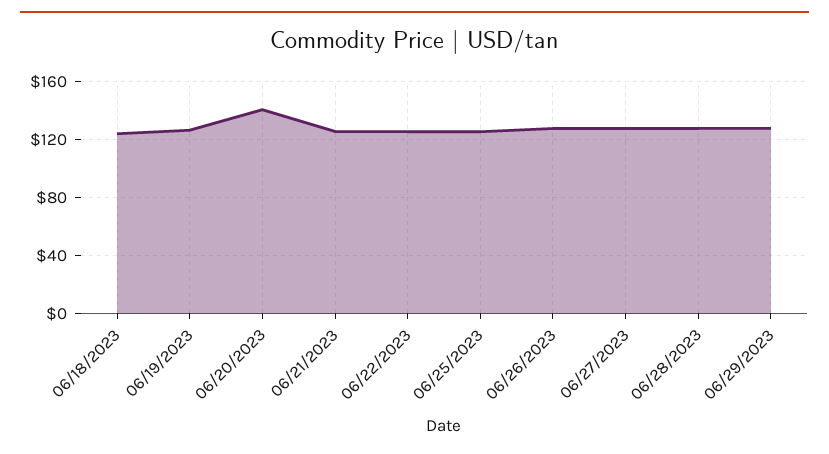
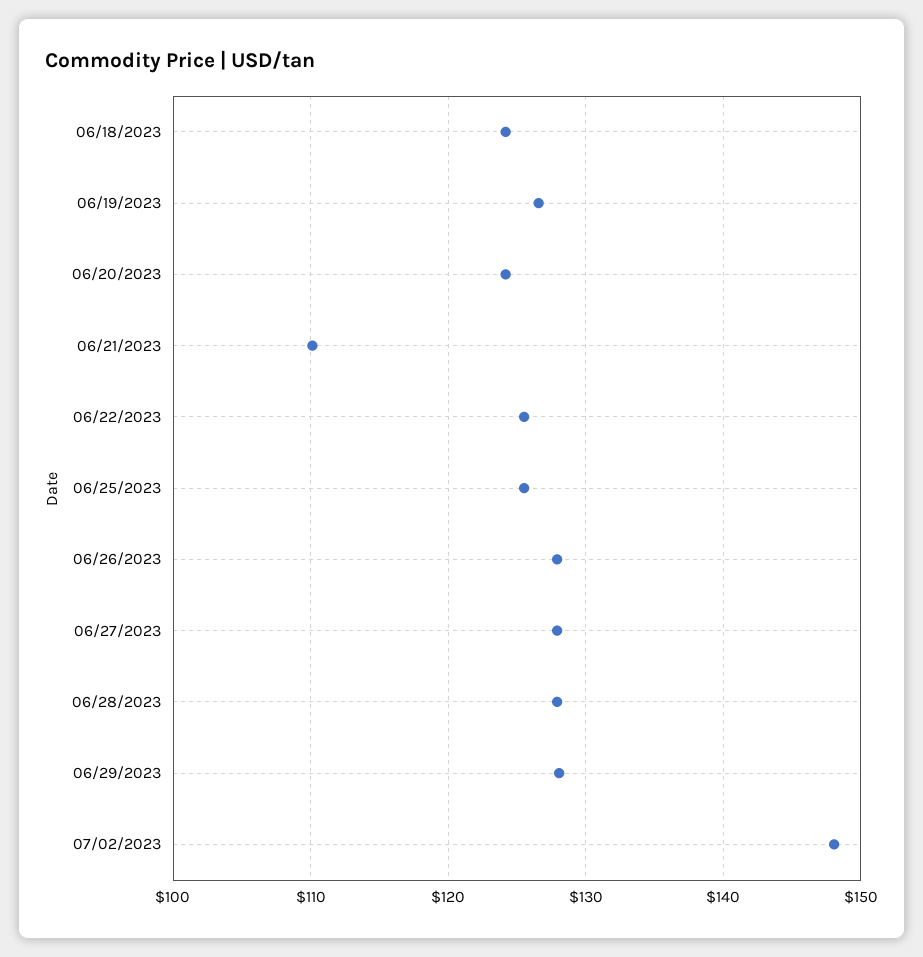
06/20/2023: 140 -> 124
06/21/2023: 125 -> 110
07/02/2023: none -> 148

